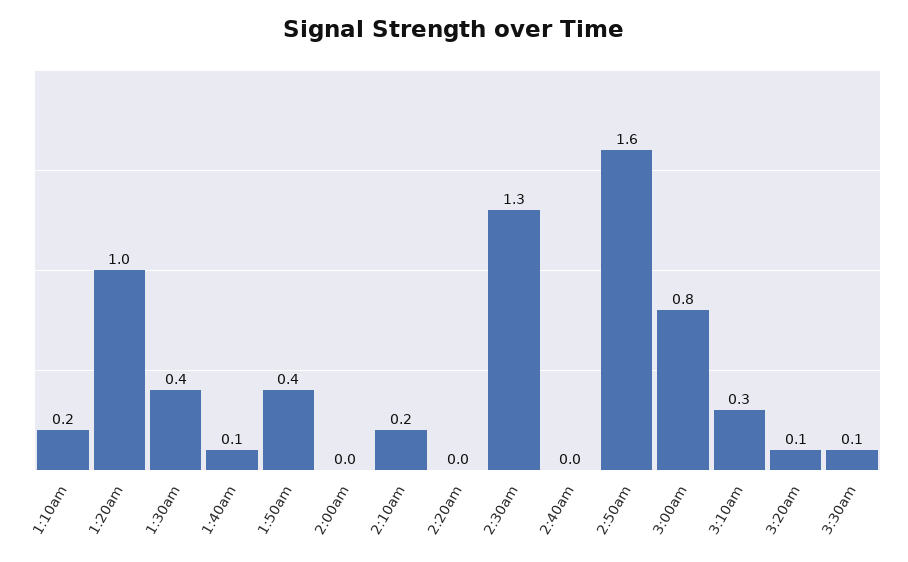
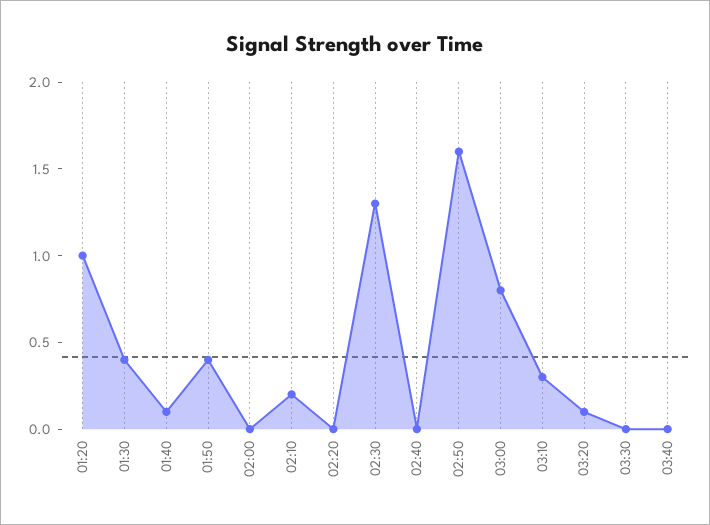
1:10am: 0.2 -> none
3:30am: 0.1 -> 0
03:40: none -> 0

